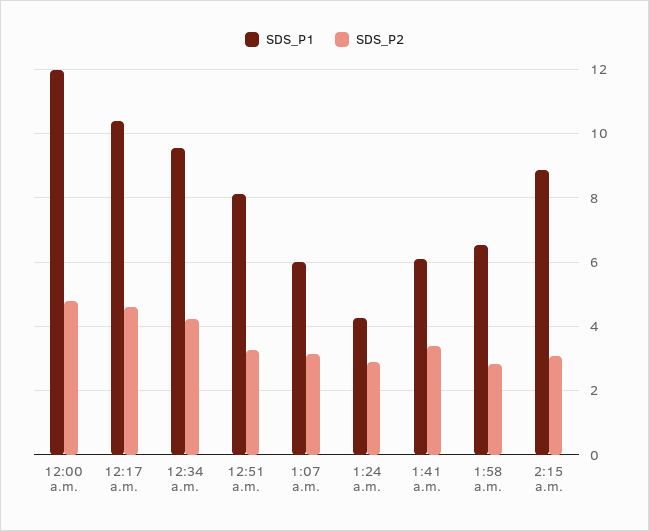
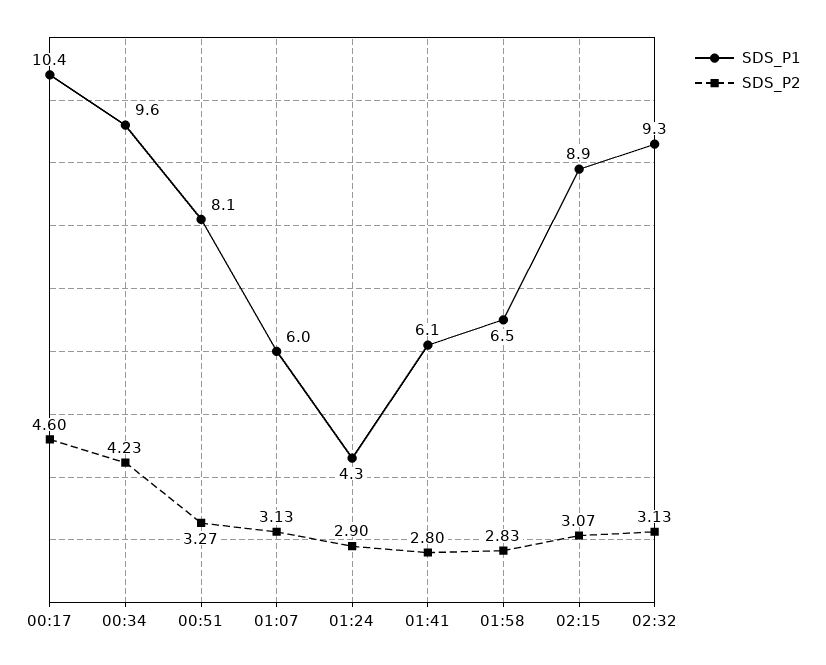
SDS_P1, 12:00 a.m.: 12 -> none
SDS_P2, 12:00 a.m.: 4.8 -> none
SDS_P2, 1:41 a.m.: 3.4 -> 2.8
SDS_P1, 02:32: none -> 9.3
SDS_P2, 02:32: none -> 3.13

